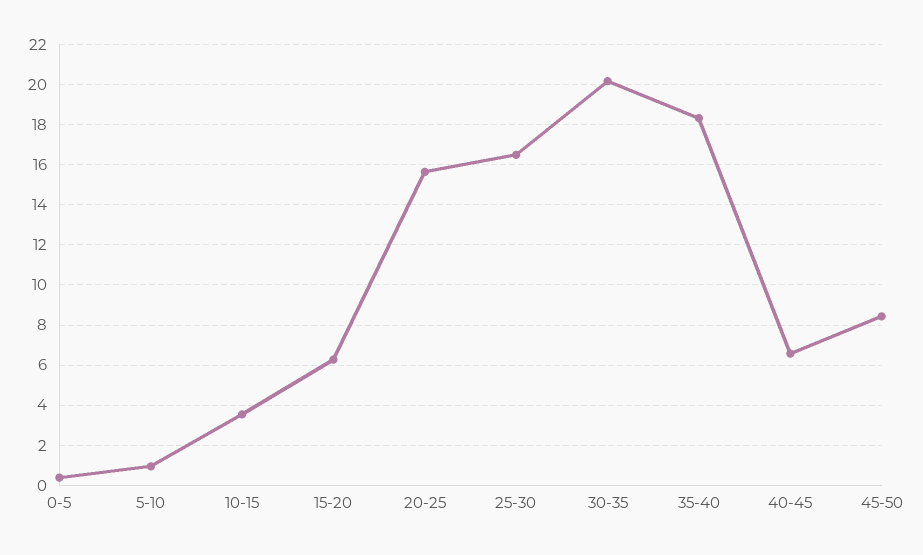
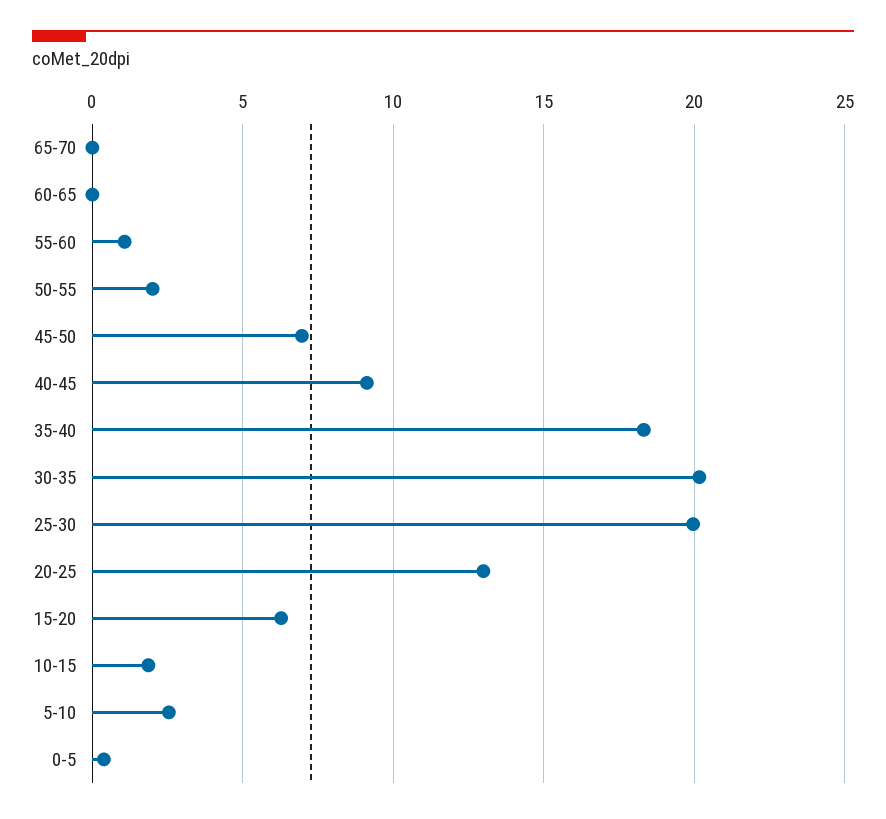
5-10: 1 -> 2.5
10-15: 3.5 -> 2
20-25: 15.5 -> 13
25-30: 16.5 -> 20
40-45: 6.5 -> 9
45-50: 8.5 -> 7
65-70: none -> 0
60-65: none -> 0
55-60: none -> 1
50-55: none -> 2

